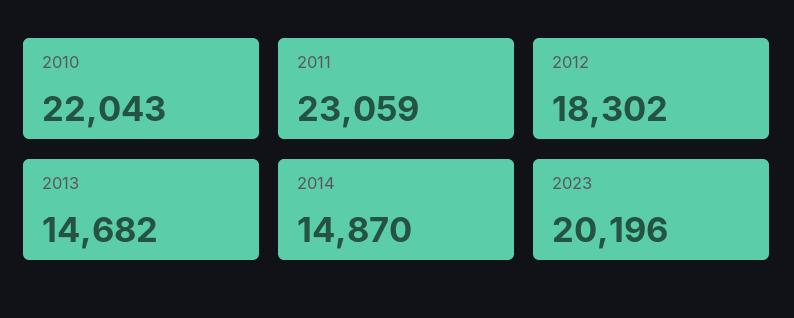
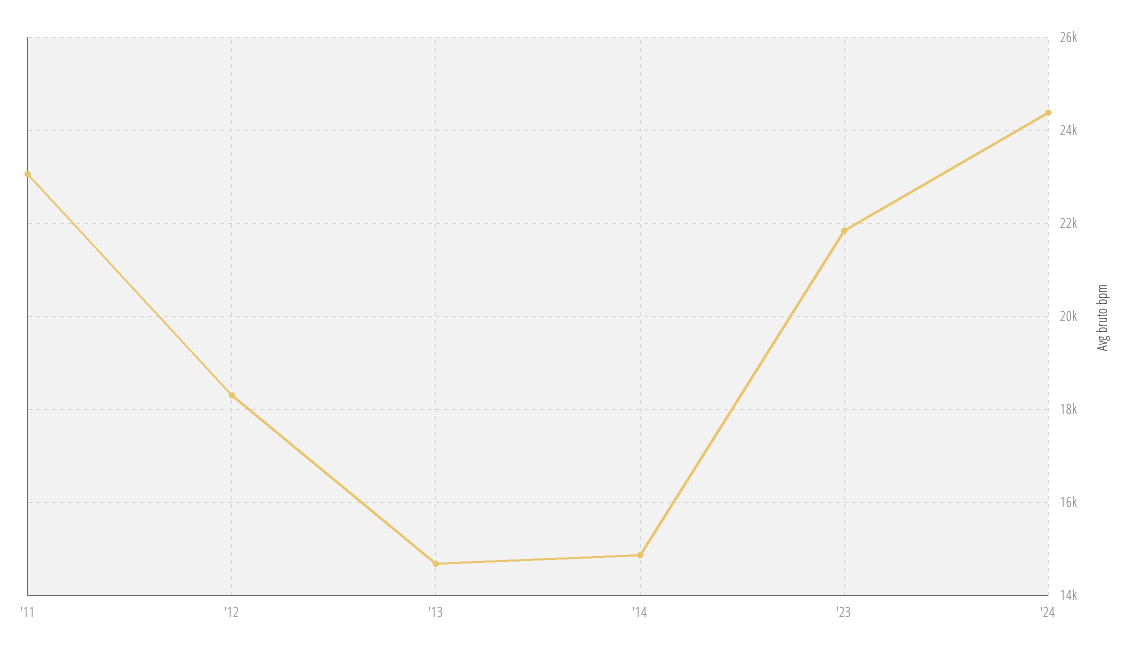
2010: 22043 -> none
2023: 20196 -> 21800
'24: none -> 24400

